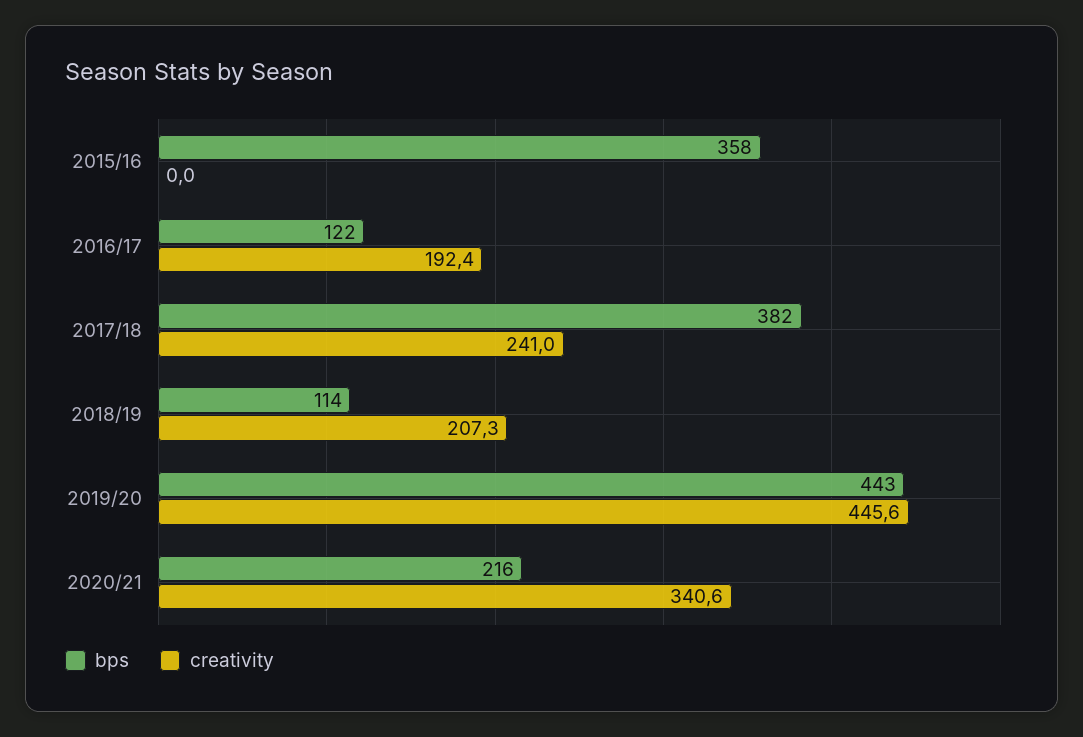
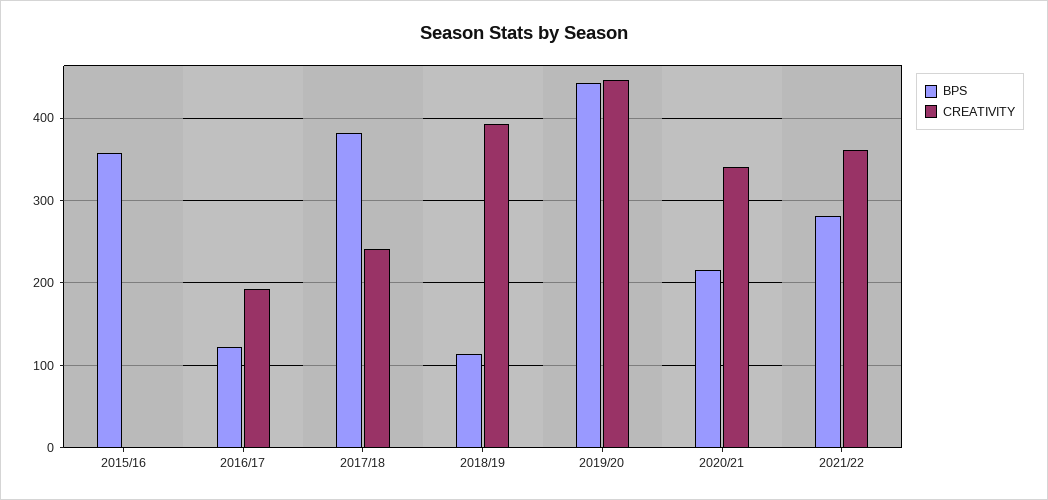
creativity, 2018/19: 207.3 -> 390
bps, 2021/22: none -> 280
creativity, 2021/22: none -> 360

